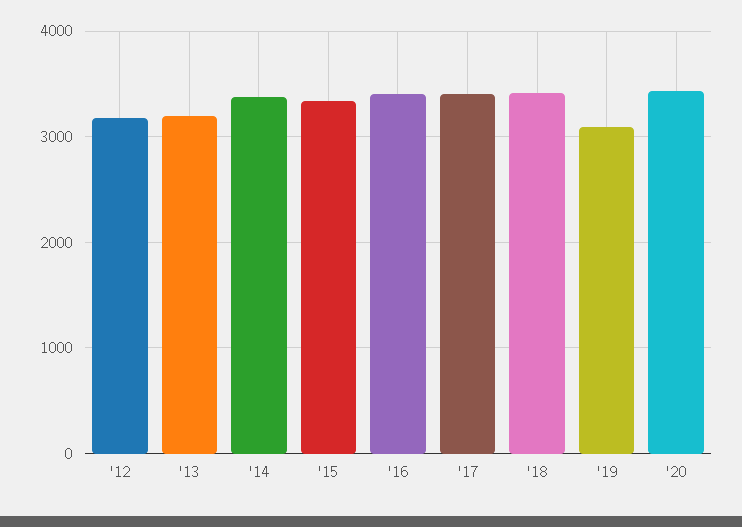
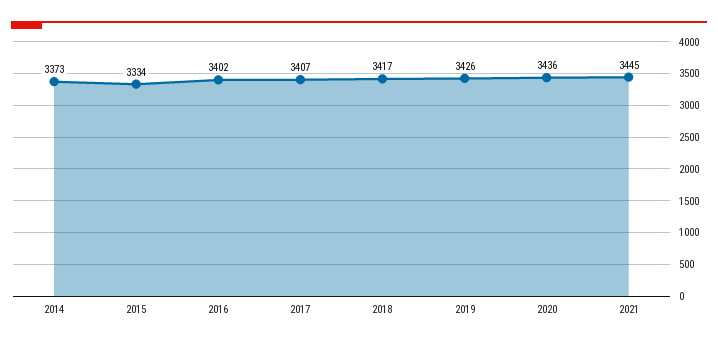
'12: 3200 -> none
'13: 3200 -> none
'19: 3100 -> 3426
2021: none -> 3445

